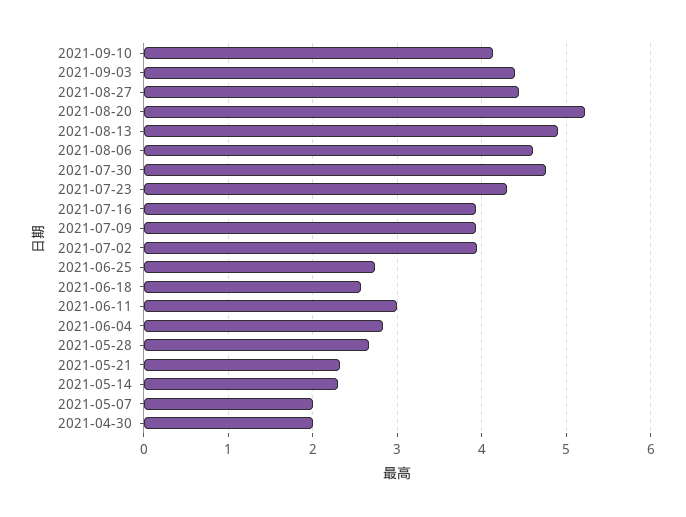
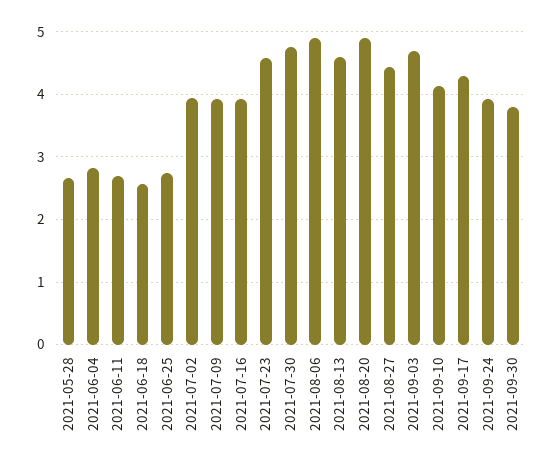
2021-09-03: 4.4 -> 4.7
2021-08-20: 5.2 -> 4.9
2021-08-13: 4.9 -> 4.6
2021-08-06: 4.6 -> 4.9
2021-07-23: 4.3 -> 4.6
2021-06-11: 3 -> 2.7
2021-05-21: 2.3 -> none
2021-05-14: 2.3 -> none
2021-05-07: 2 -> none
2021-04-30: 2 -> none
2021-09-17: none -> 4.3
2021-09-24: none -> 3.9
2021-09-30: none -> 3.8

